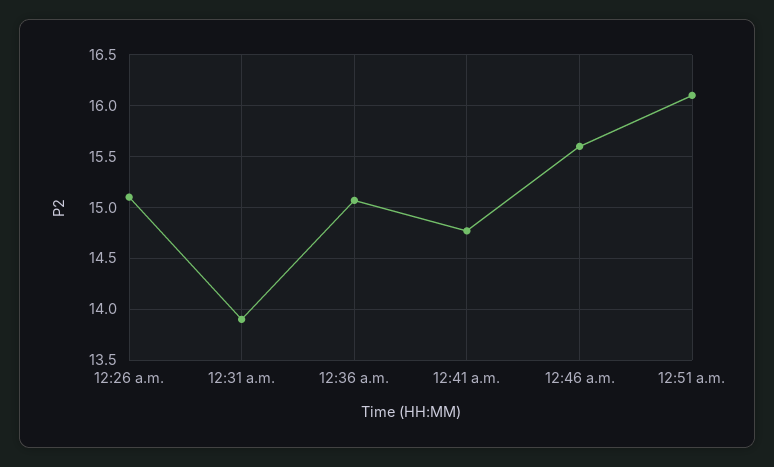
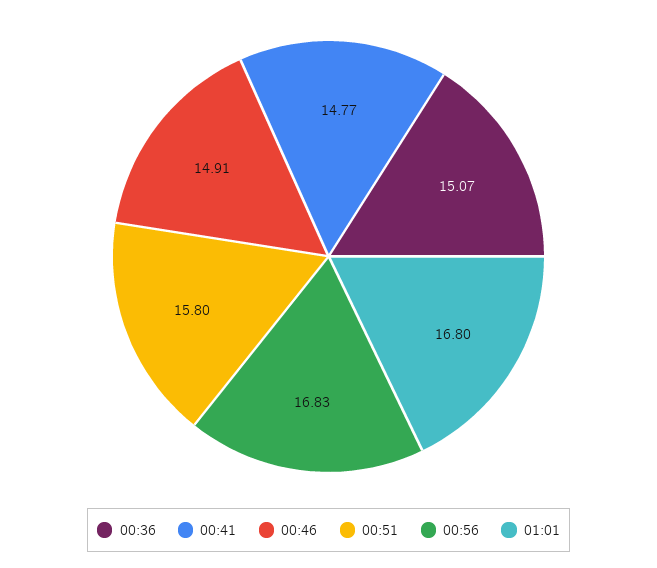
12:26 a.m.: 15.1 -> none
12:31 a.m.: 13.9 -> none
12:46 a.m.: 15.6 -> 14.91
12:51 a.m.: 16.1 -> 15.8
00:56: none -> 16.83
01:01: none -> 16.8

